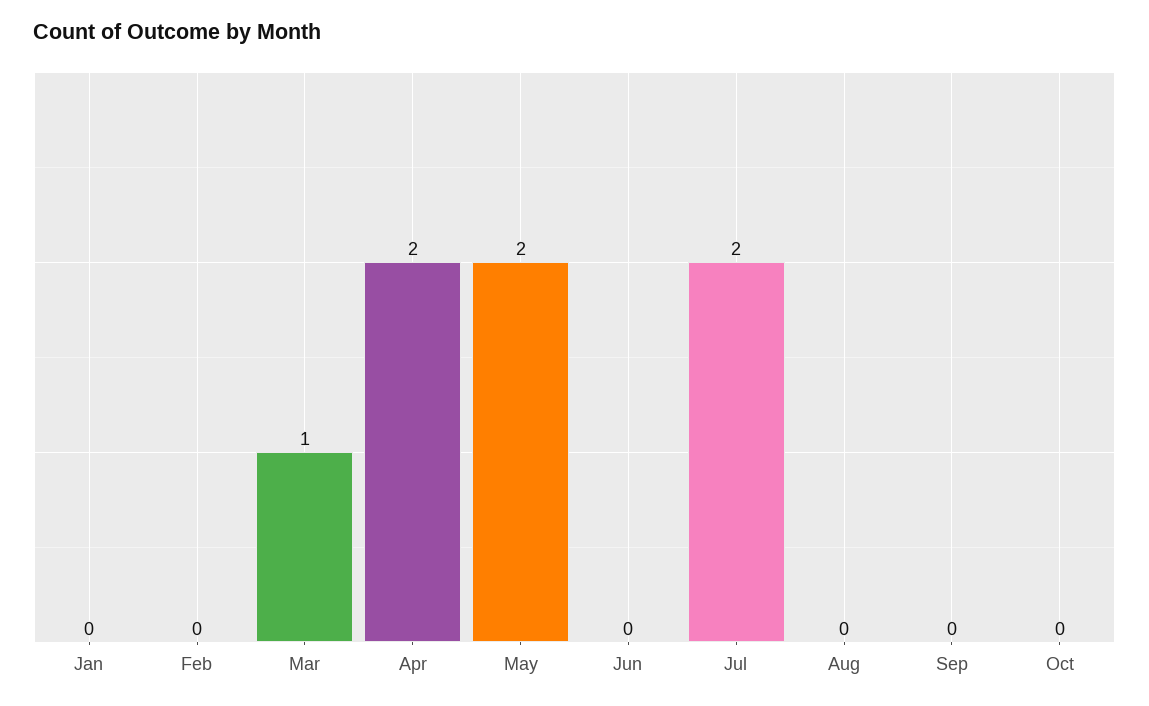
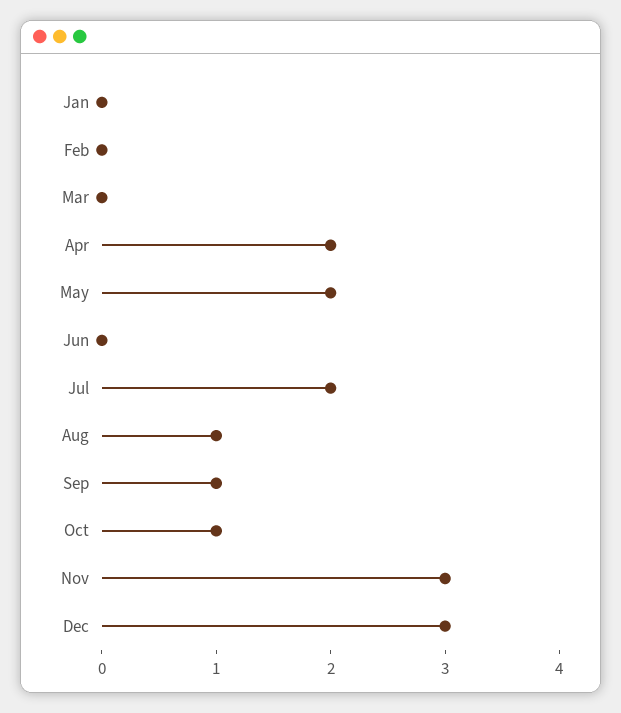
Mar: 1 -> 0
Aug: 0 -> 1
Sep: 0 -> 1
Oct: 0 -> 1
Nov: none -> 3
Dec: none -> 3

